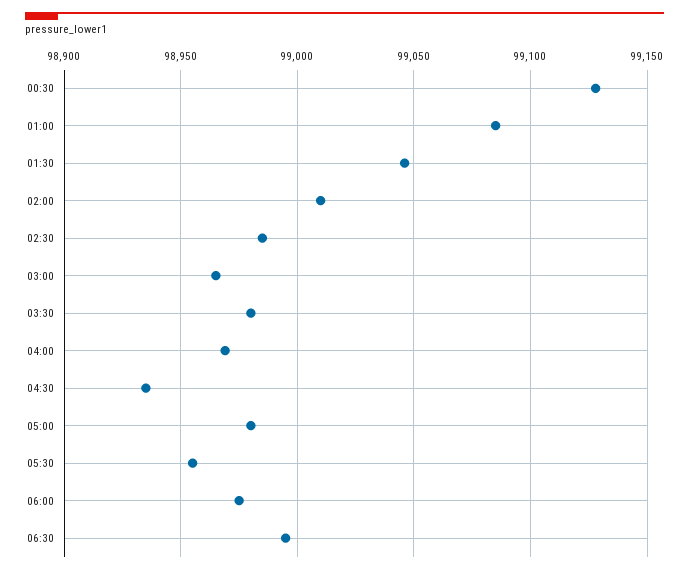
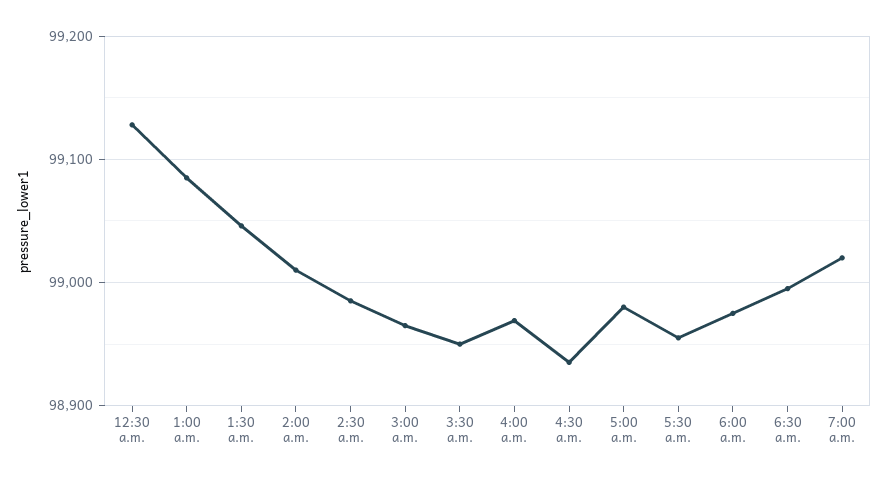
03:30: 98980 -> 98950
7:00 a.m.: none -> 99020

